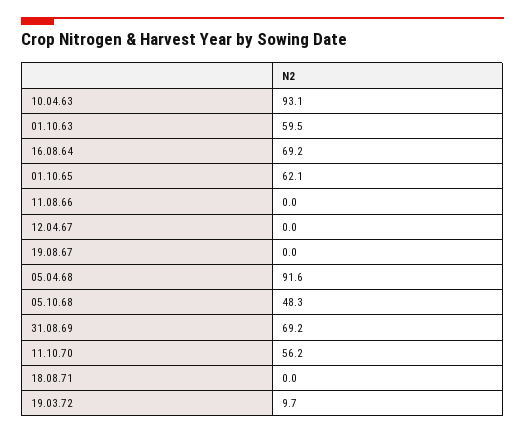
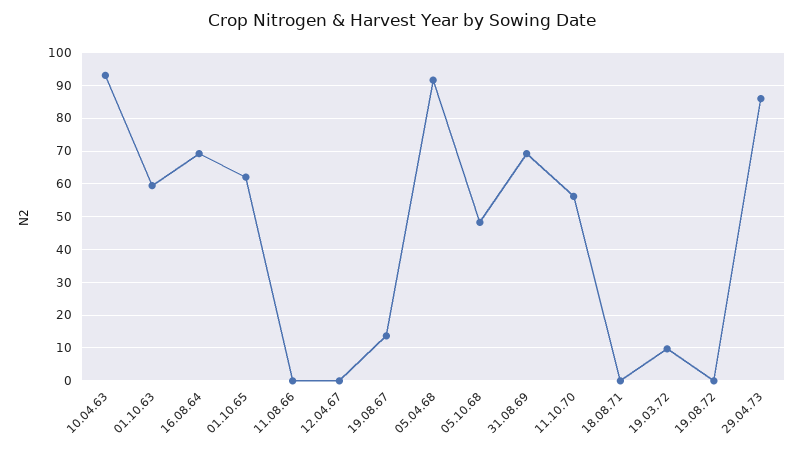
19.08.67: 0 -> 14
19.08.72: none -> 0
29.04.73: none -> 86

